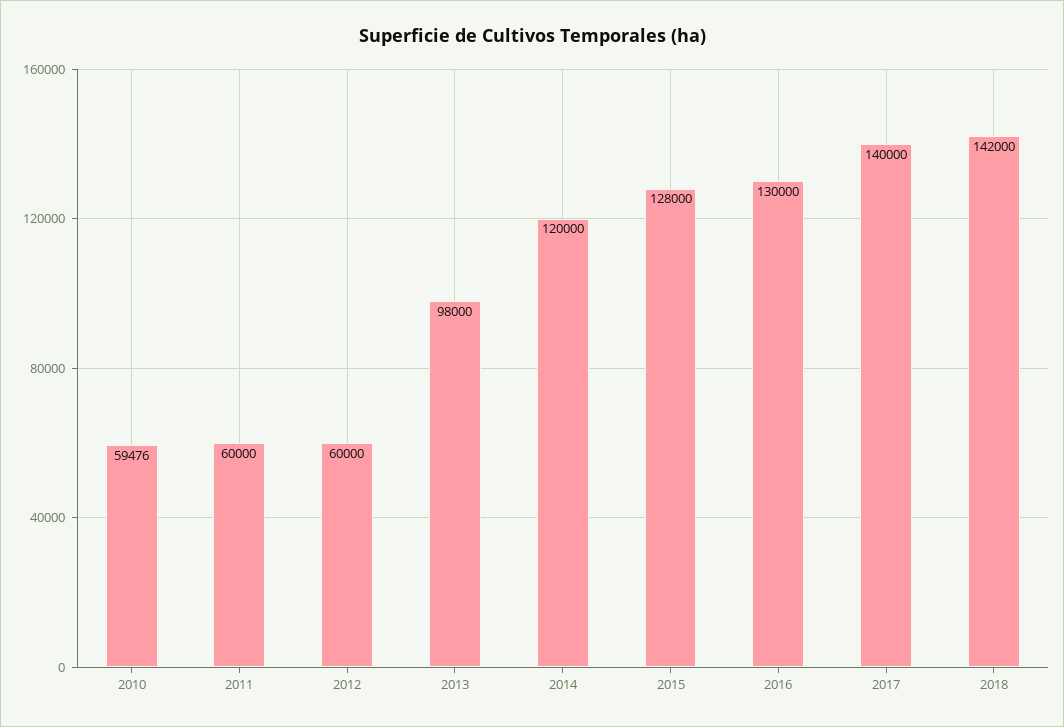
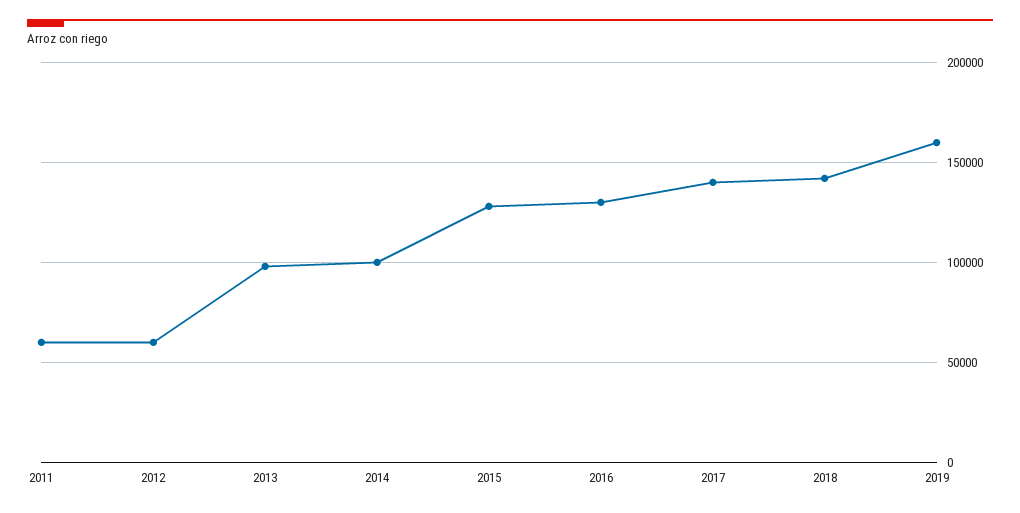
2010: 59476 -> none
2014: 120000 -> 100000
2019: none -> 160000

